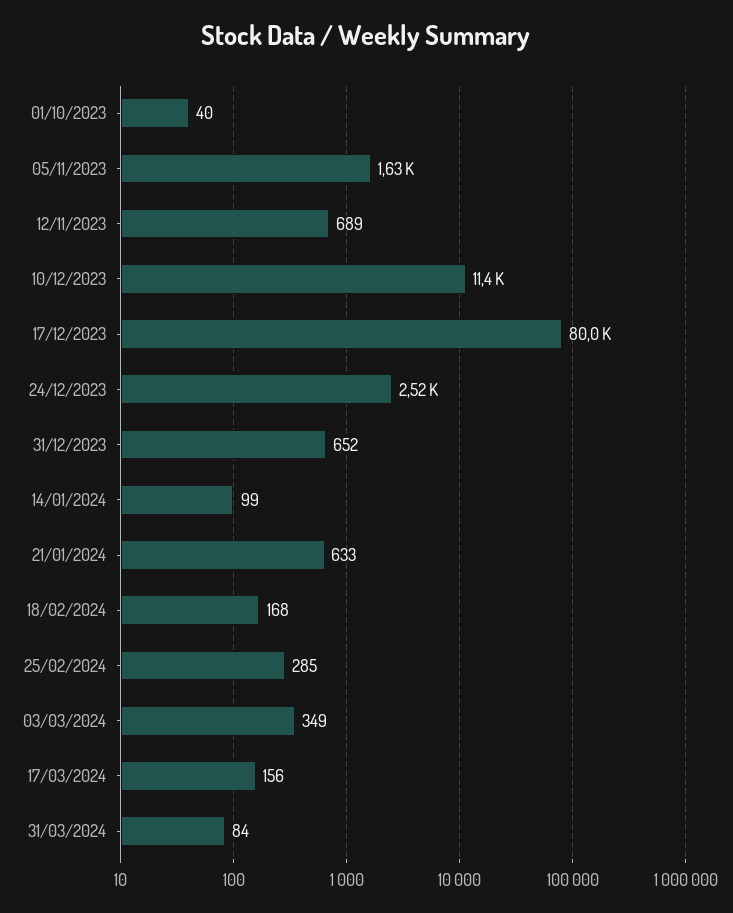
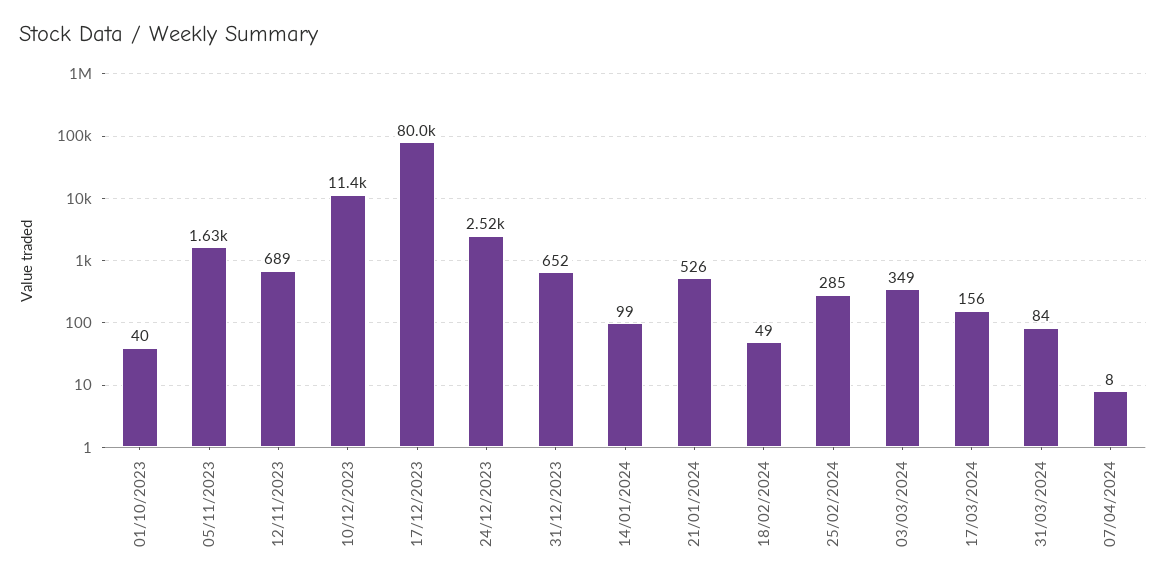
21/01/2024: 633 -> 526
18/02/2024: 168 -> 49
07/04/2024: none -> 8

